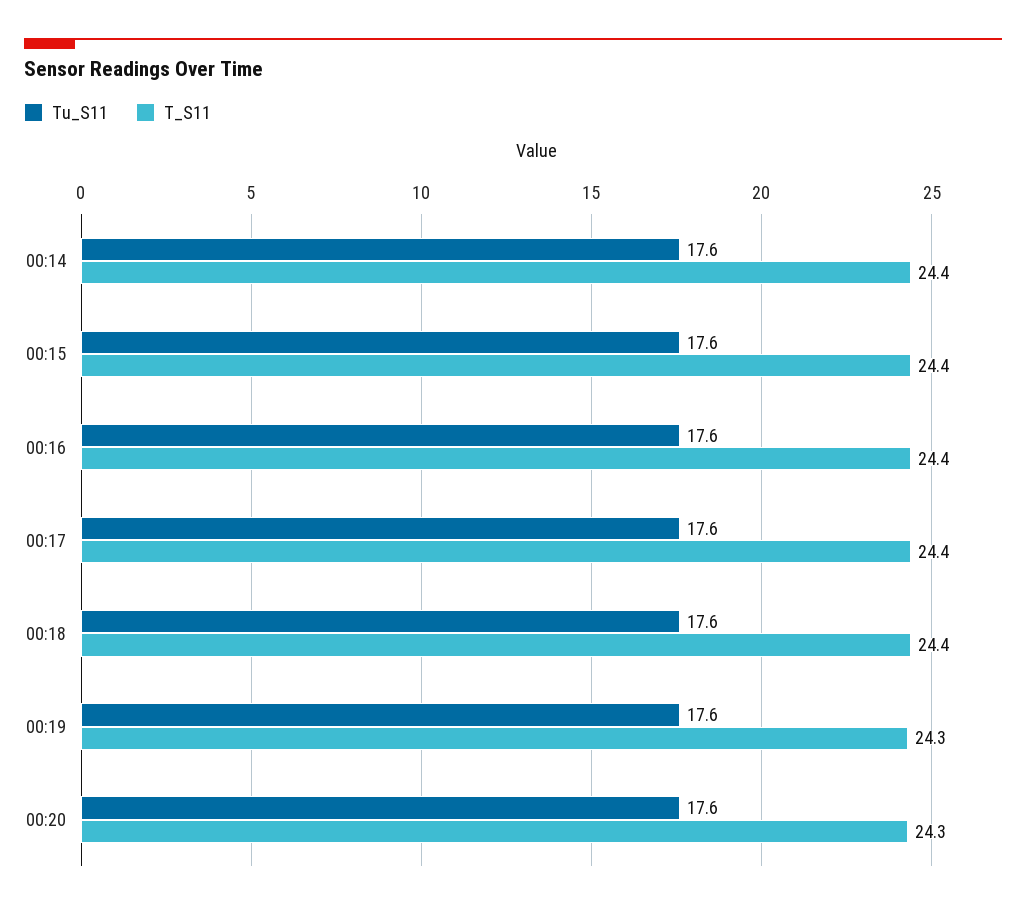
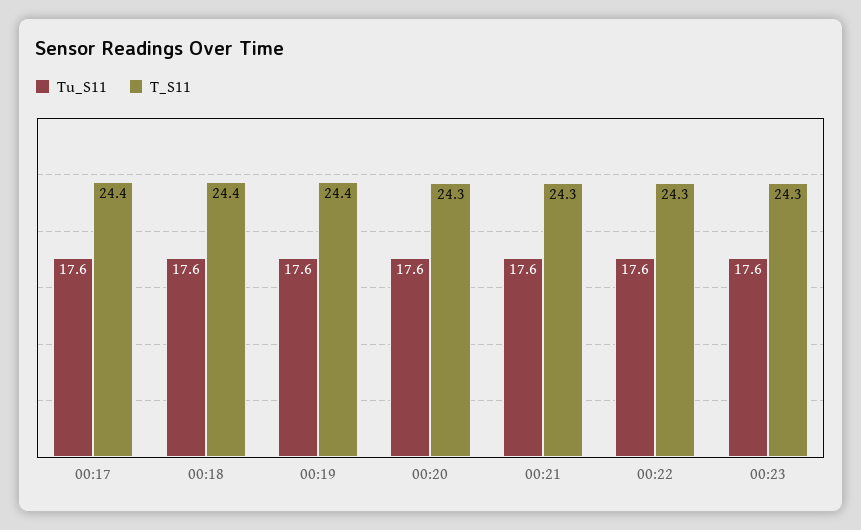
Tu_S11, 00:14: 17.6 -> none
T_S11, 00:14: 24.4 -> none
Tu_S11, 00:15: 17.6 -> none
T_S11, 00:15: 24.4 -> none
Tu_S11, 00:16: 17.6 -> none
T_S11, 00:16: 24.4 -> none
T_S11, 00:19: 24.3 -> 24.4
Tu_S11, 00:21: none -> 17.6
T_S11, 00:21: none -> 24.3
Tu_S11, 00:22: none -> 17.6
T_S11, 00:22: none -> 24.3
Tu_S11, 00:23: none -> 17.6
T_S11, 00:23: none -> 24.3

